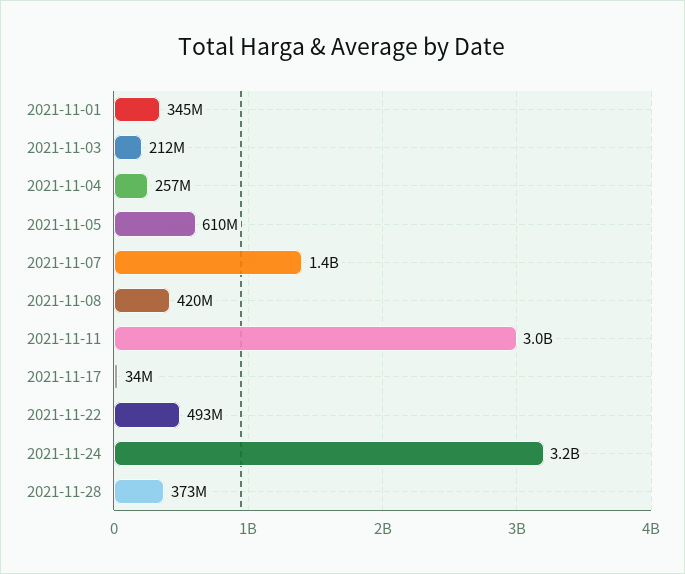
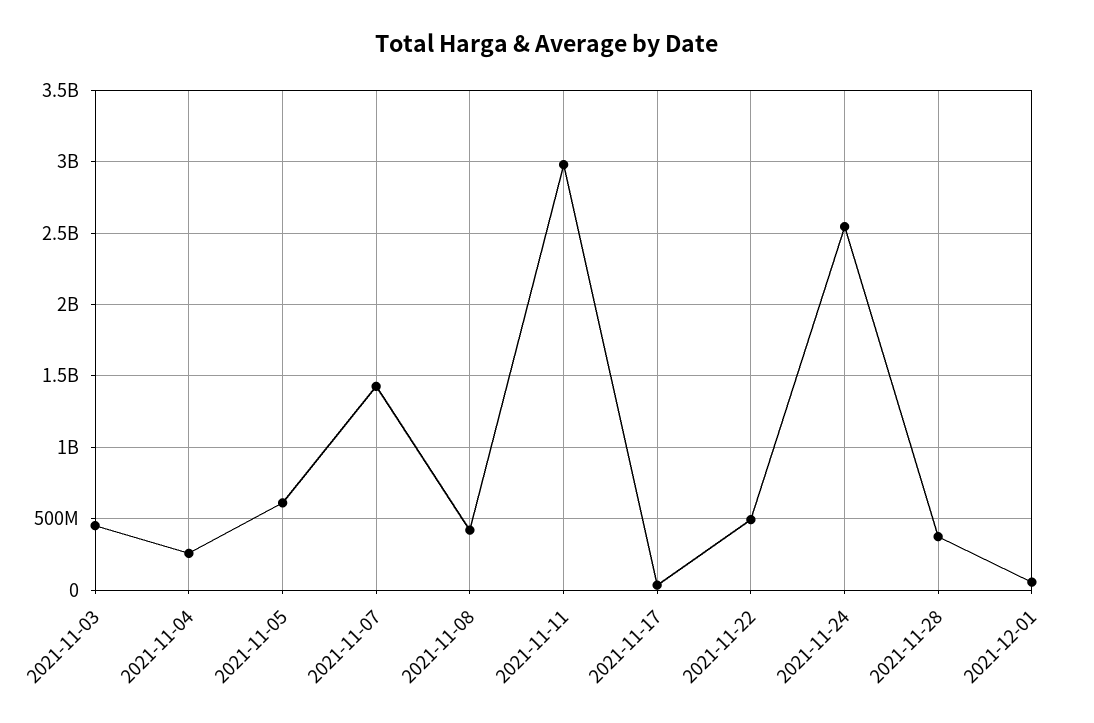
2021-11-01: 345000000 -> none
2021-11-03: 212000000 -> 450000000
2021-11-24: 3200000000 -> 2550000000
2021-12-01: none -> 50000000

